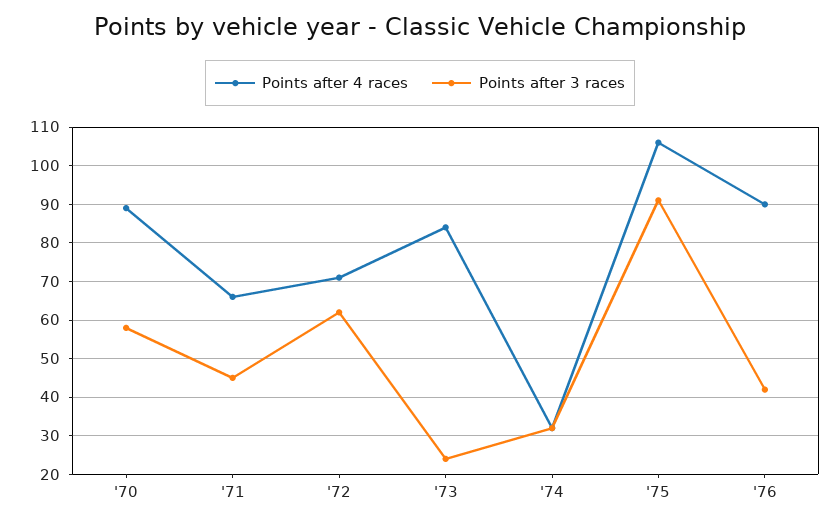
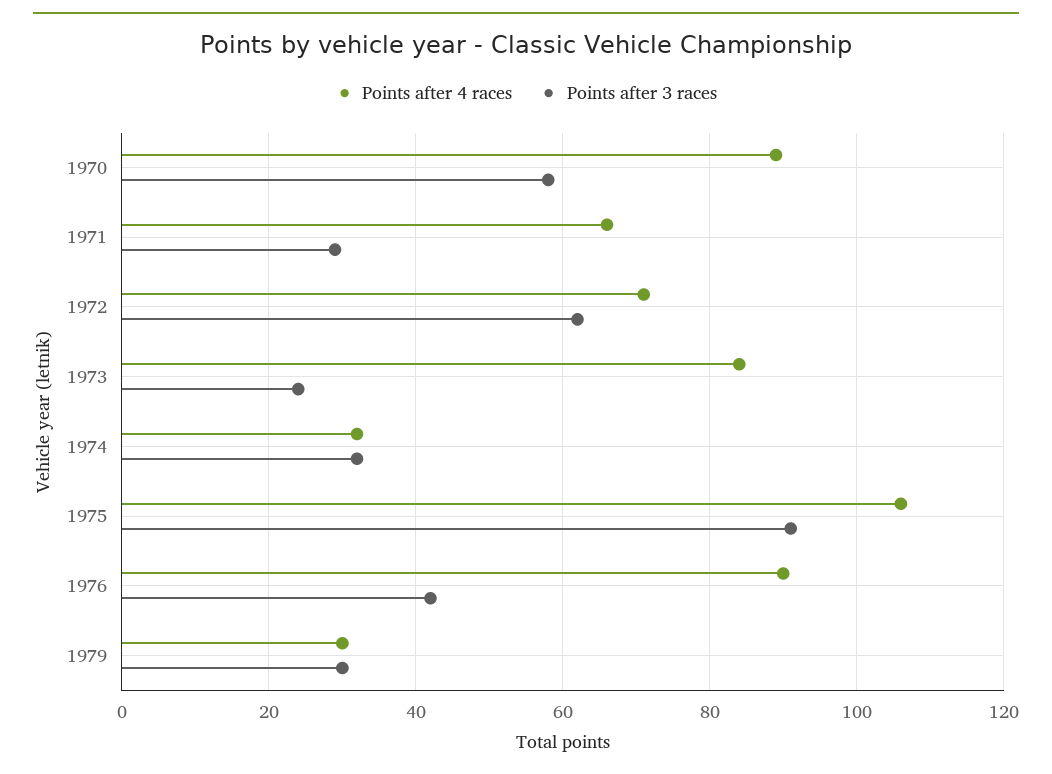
Points after 3 races, '71: 45 -> 30
Points after 4 races, 1979: none -> 30
Points after 3 races, 1979: none -> 30

